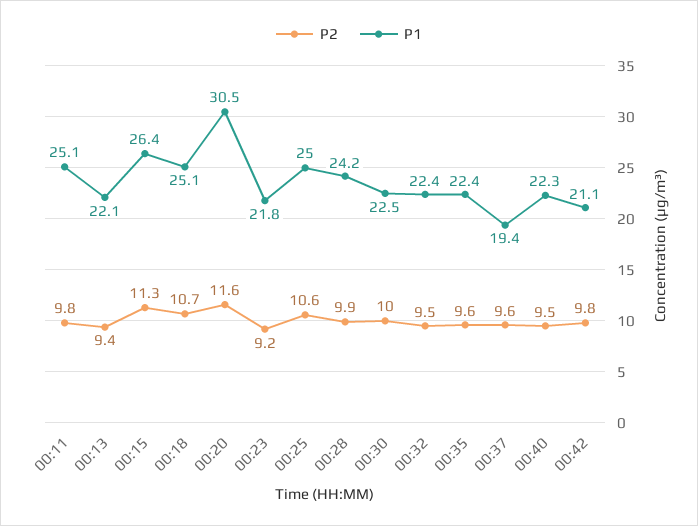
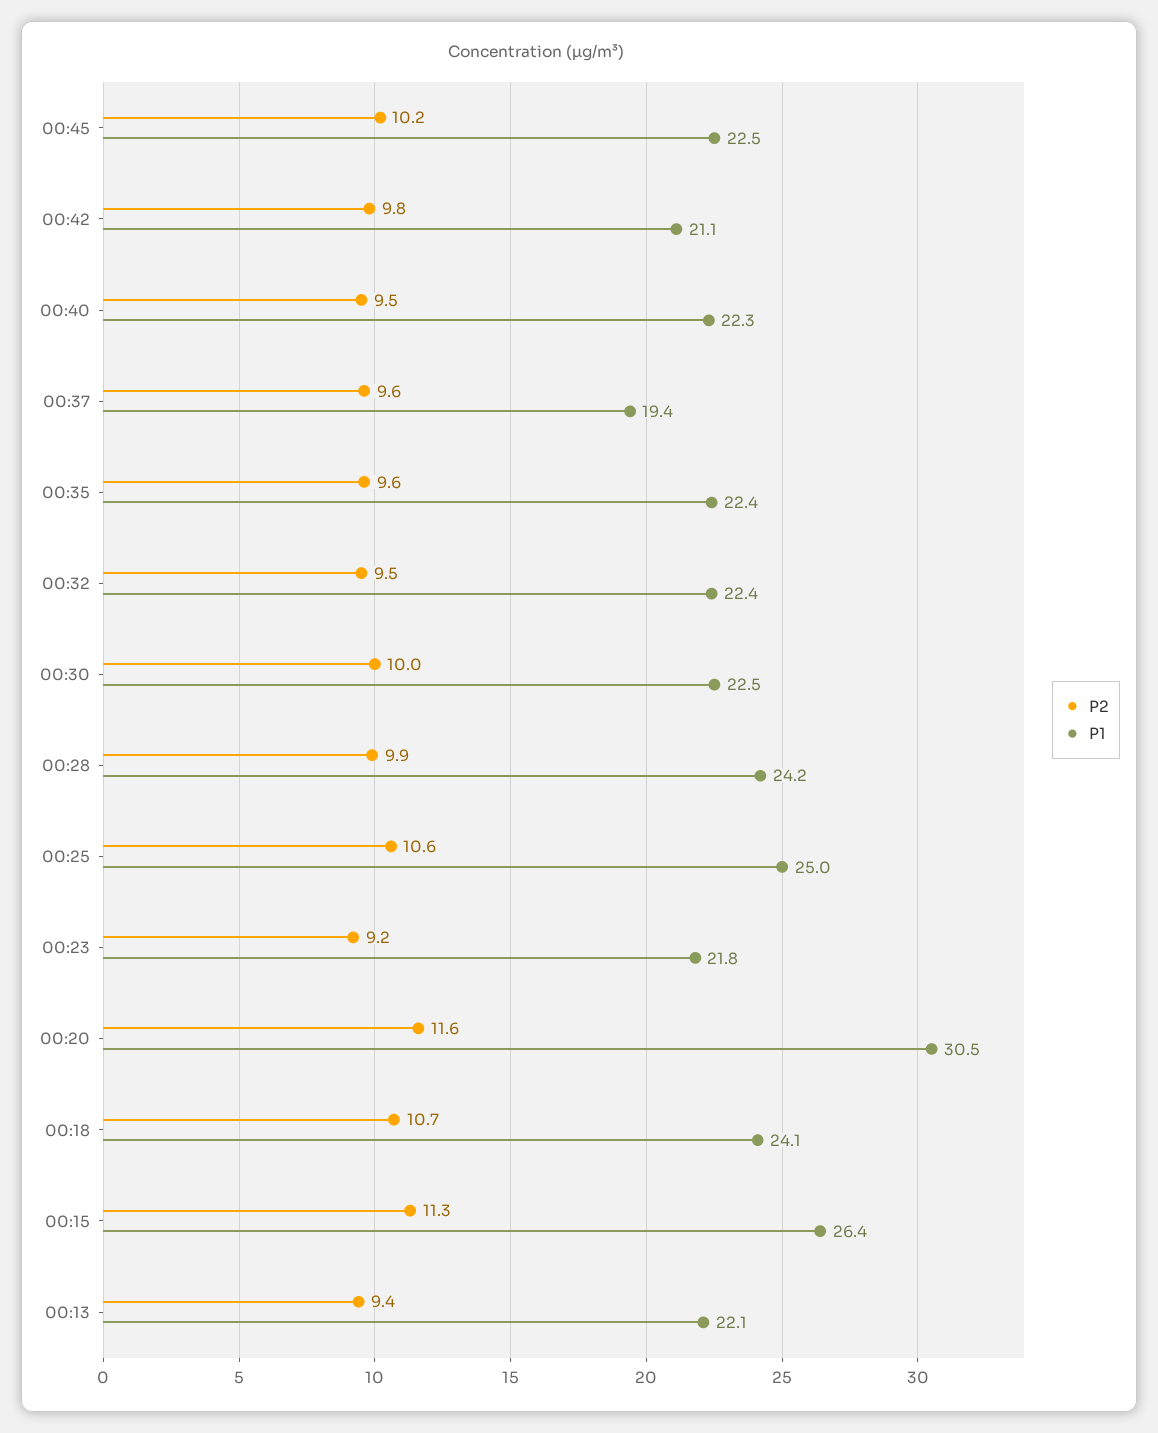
P2, 00:11: 9.8 -> none
P1, 00:11: 25.1 -> none
P1, 00:18: 25.1 -> 24.1
P2, 00:45: none -> 10.2
P1, 00:45: none -> 22.5

